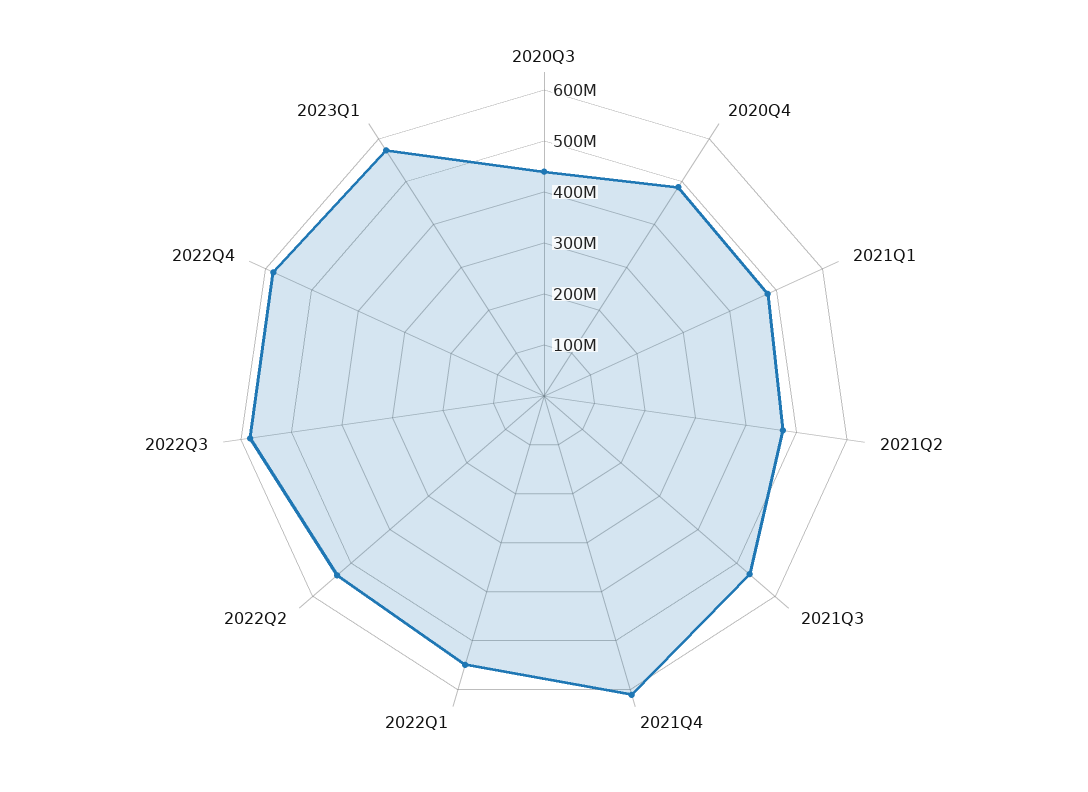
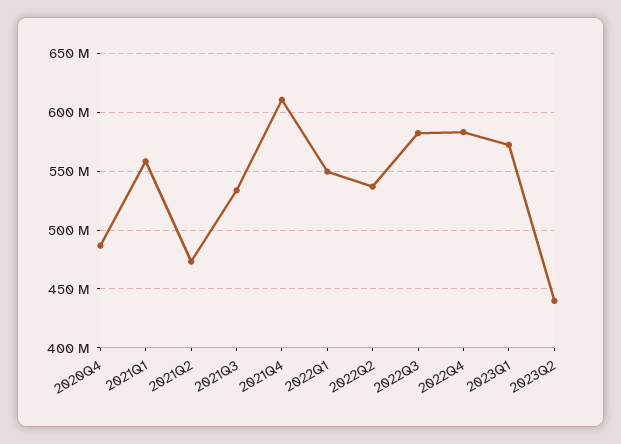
2020Q3: 440000000 -> none
2021Q1: 480000000 -> 560000000
2023Q2: none -> 440000000

